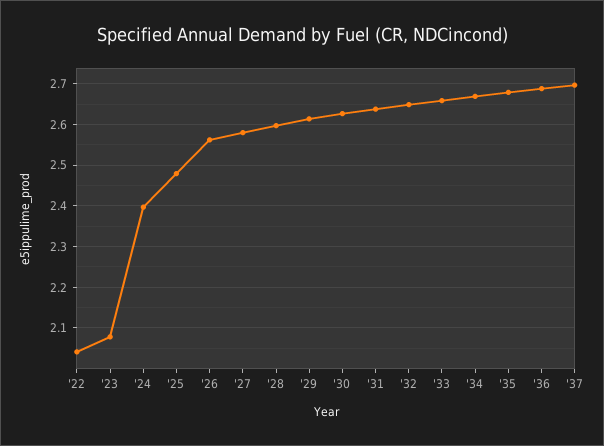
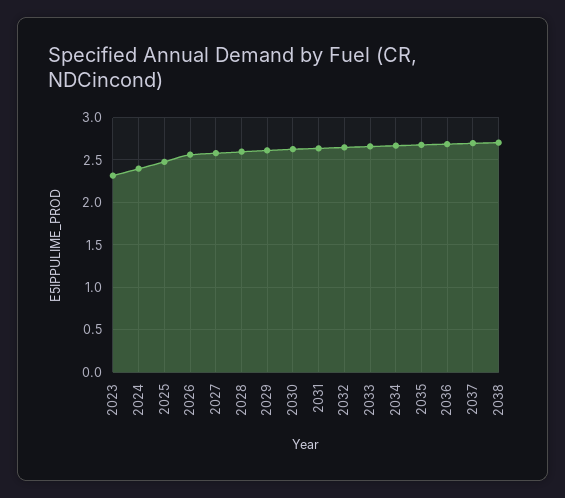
'22: 2.04 -> none
'23: 2.08 -> 2.3
2038: none -> 2.7

